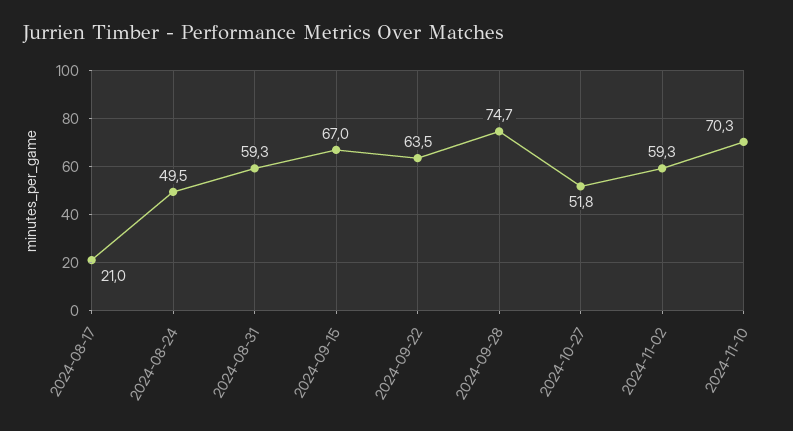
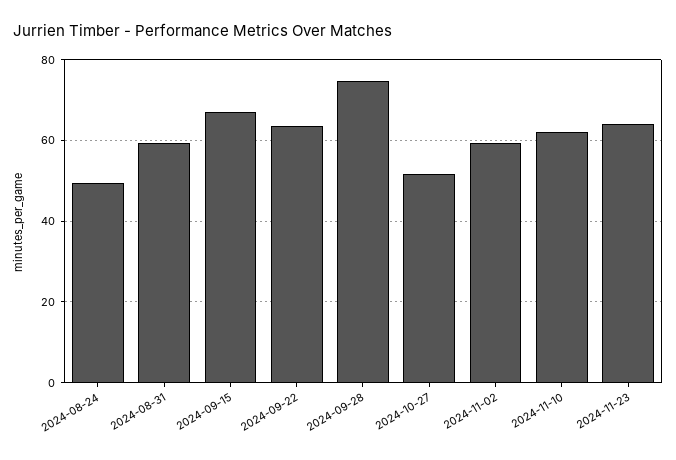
2024-08-17: 21 -> none
2024-11-10: 70.3 -> 62
2024-11-23: none -> 64

